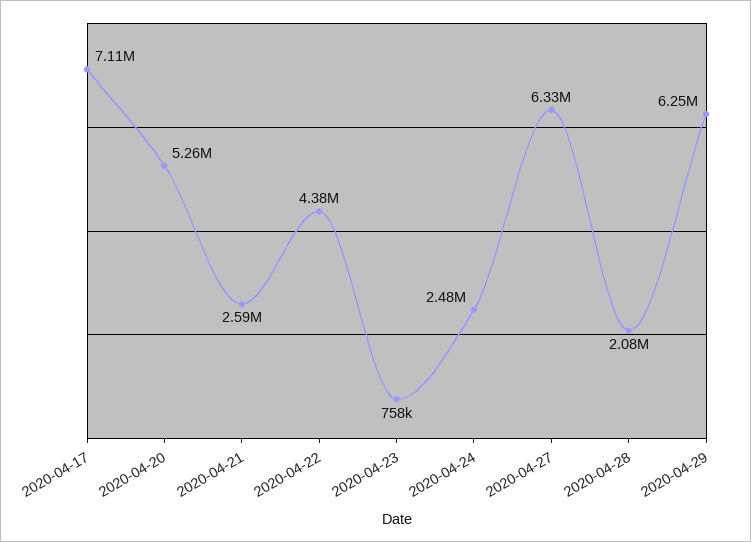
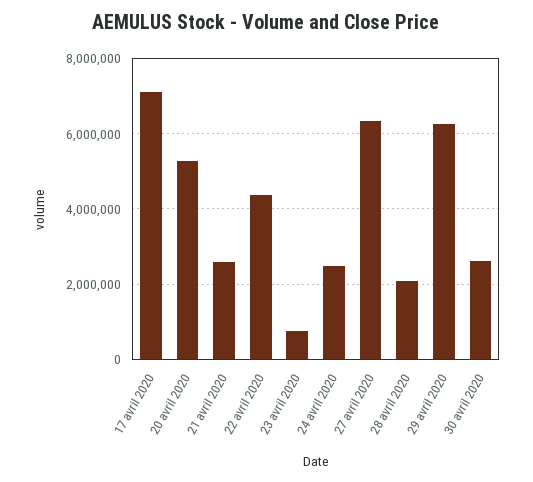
30 avril 2020: none -> 2600000

